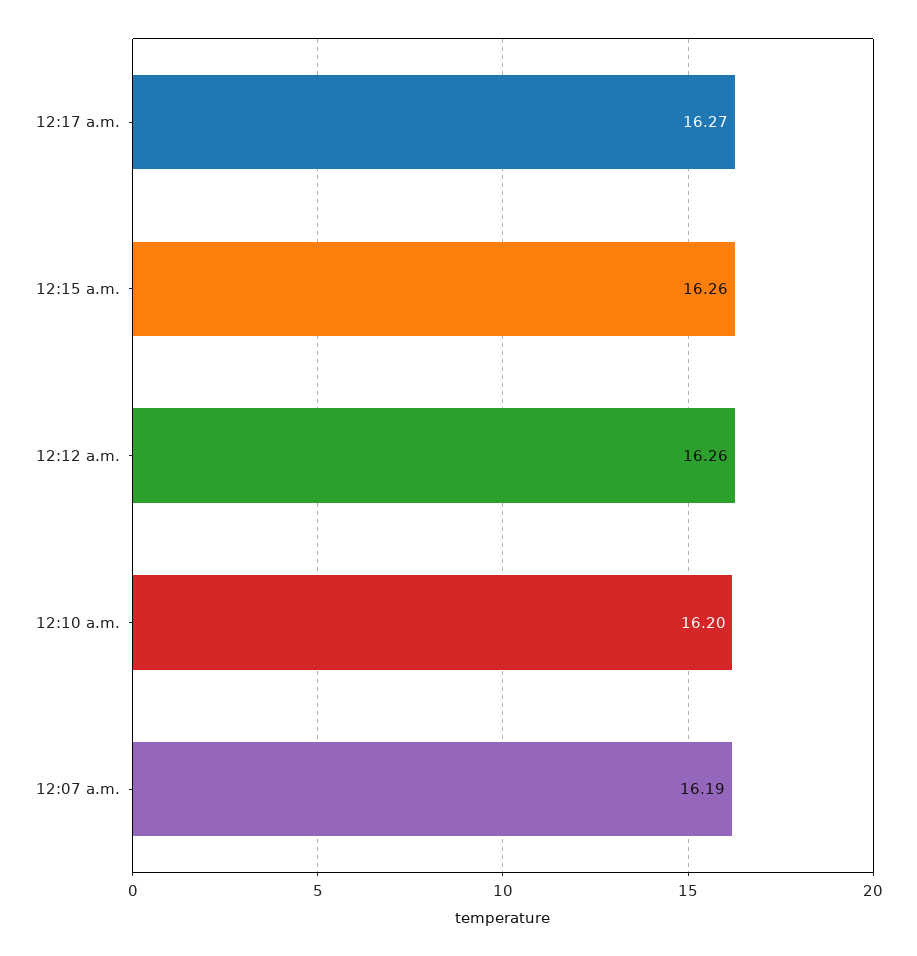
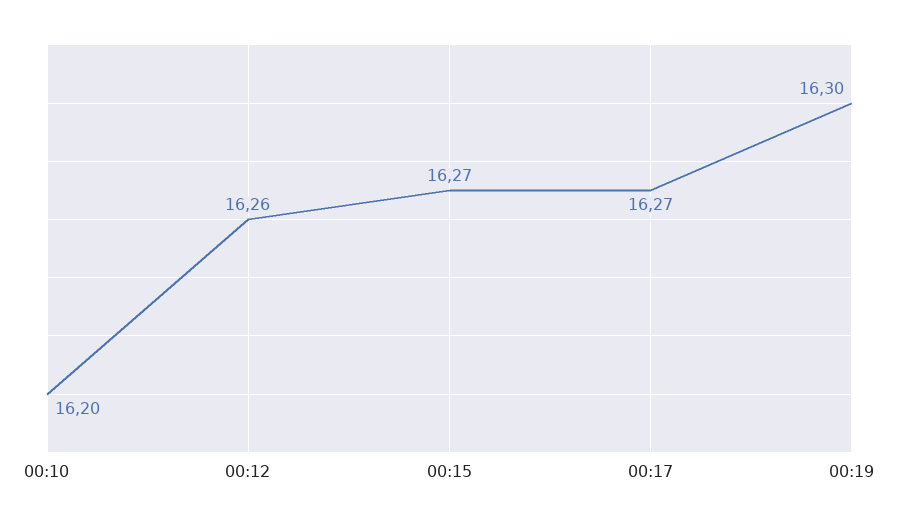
12:15 a.m.: 16.26 -> 16.27
12:07 a.m.: 16.19 -> none
00:19: none -> 16.3

